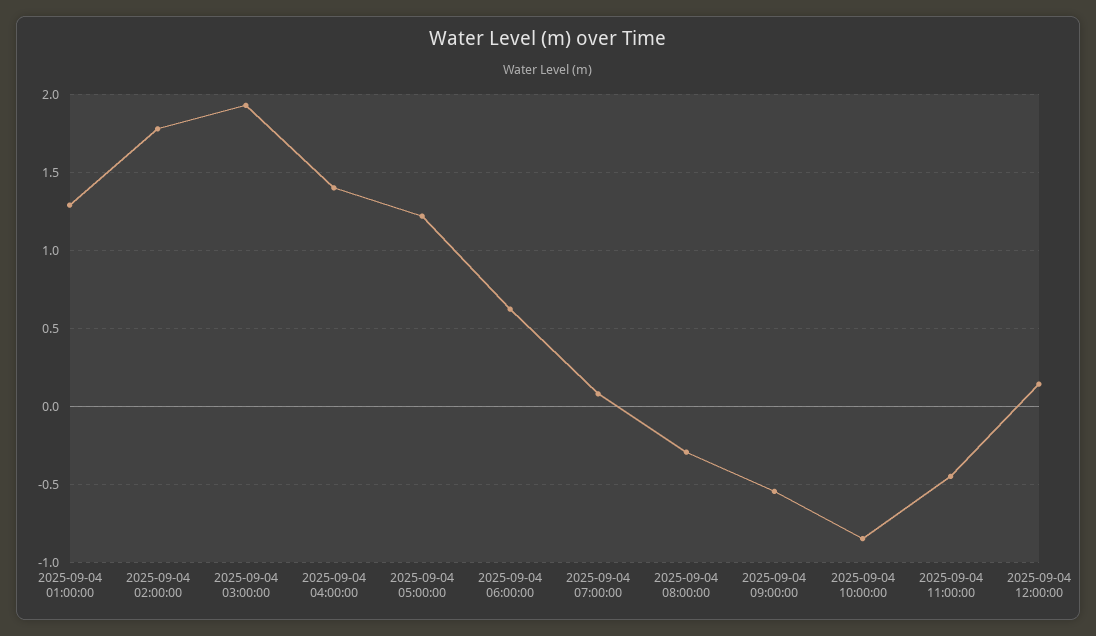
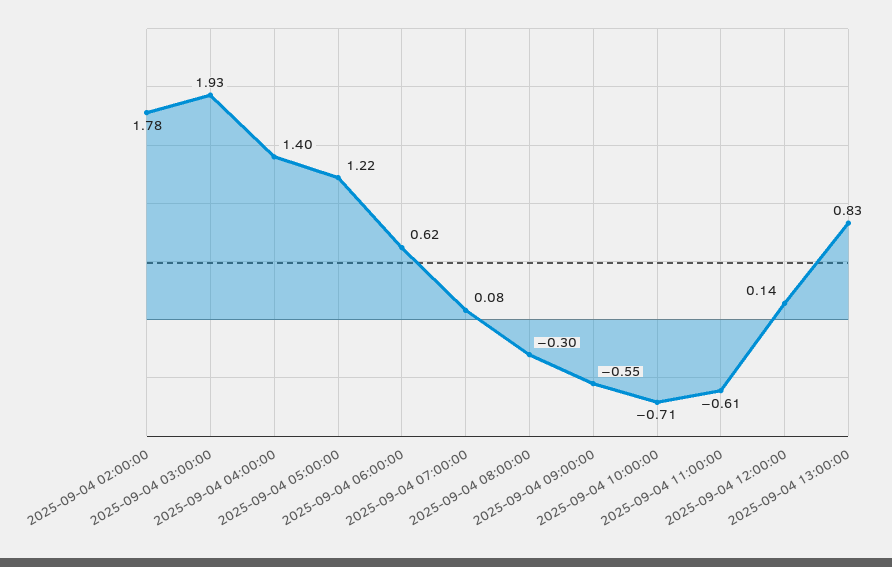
2025-09-04 01:00:00: 1.3 -> none
2025-09-04 10:00:00: -0.85 -> -0.71
2025-09-04 11:00:00: -0.45 -> -0.61
2025-09-04 13:00:00: none -> 0.83

